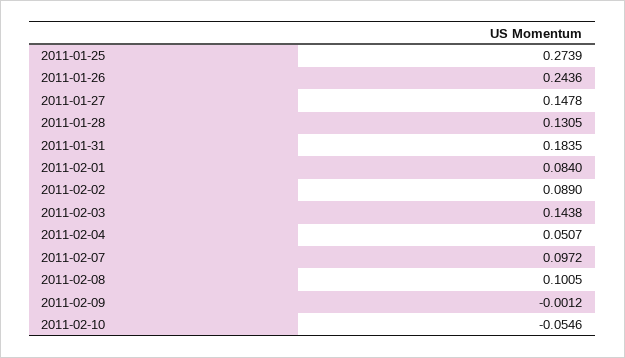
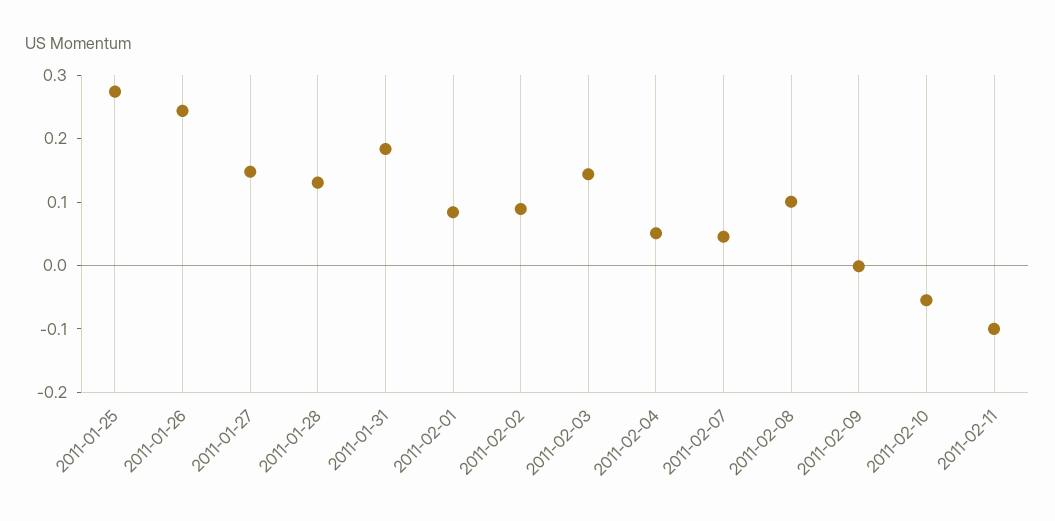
2011-02-07: 0.0972 -> 0.04
2011-02-11: none -> -0.1

